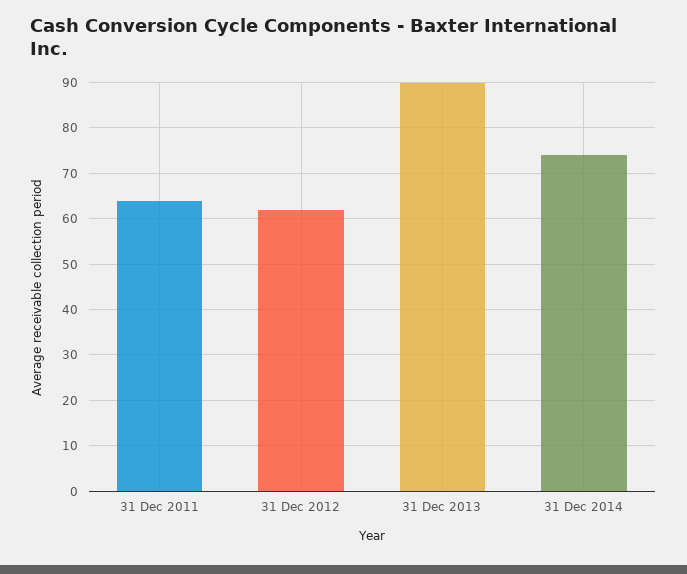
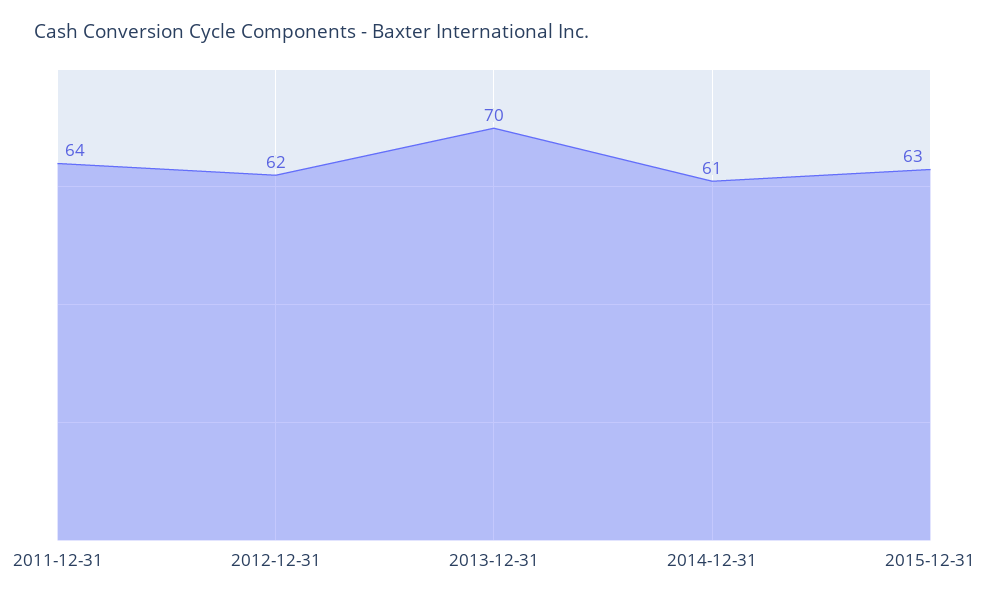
31 Dec 2013: 90 -> 70
31 Dec 2014: 75 -> 61
2015-12-31: none -> 63

